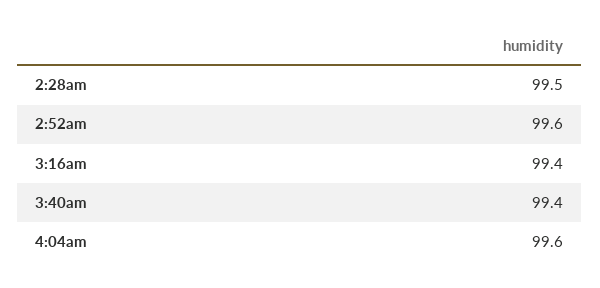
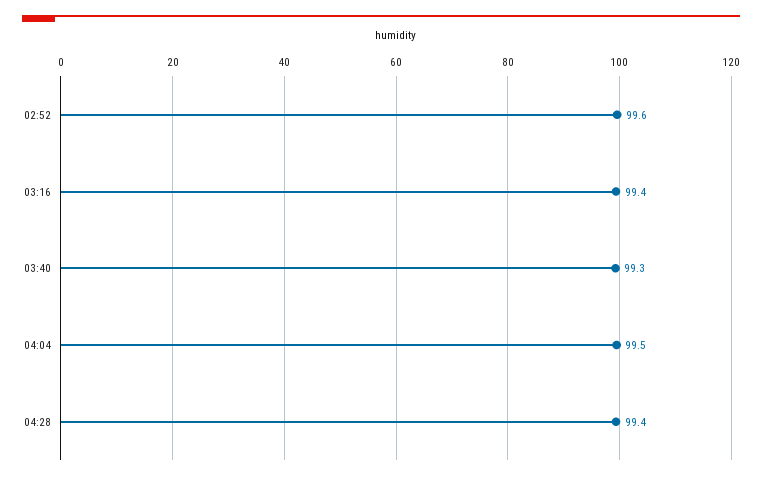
2:28am: 99.5 -> none
3:40am: 99.4 -> 99.3
4:04am: 99.6 -> 99.5
04:28: none -> 99.4

